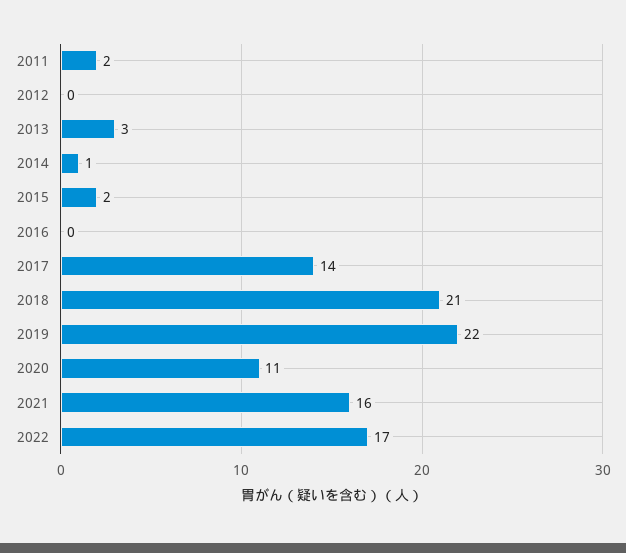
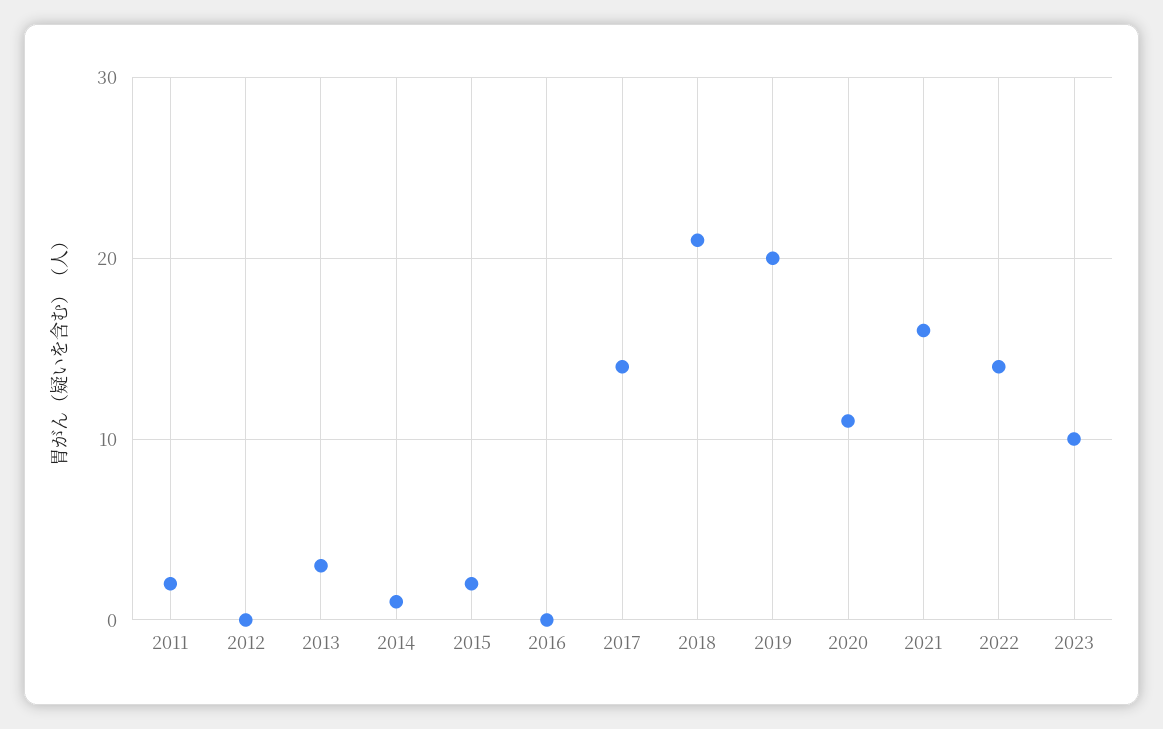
2019: 22 -> 20
2022: 17 -> 14
2023: none -> 10

